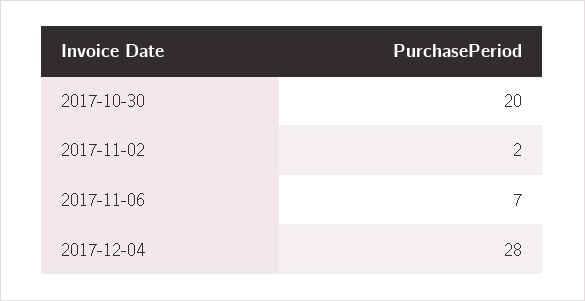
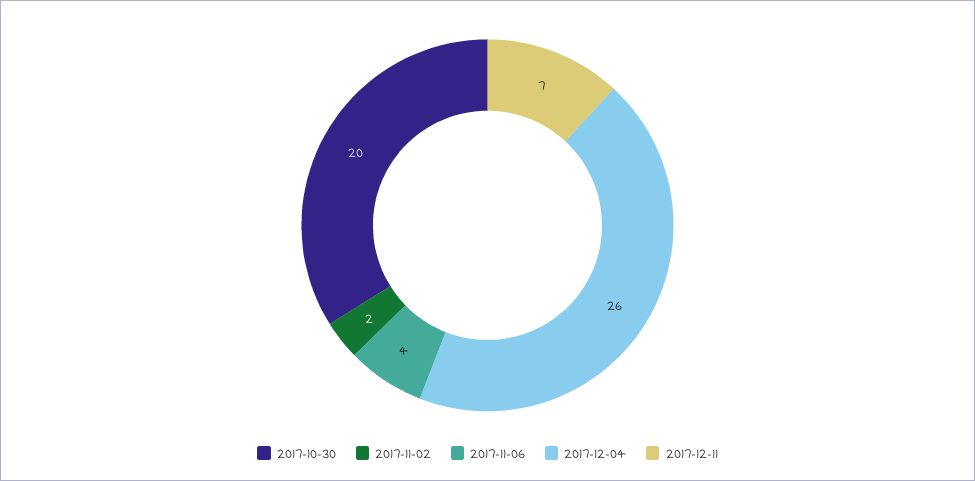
2017-11-06: 7 -> 4
2017-12-04: 28 -> 26
2017-12-11: none -> 7

